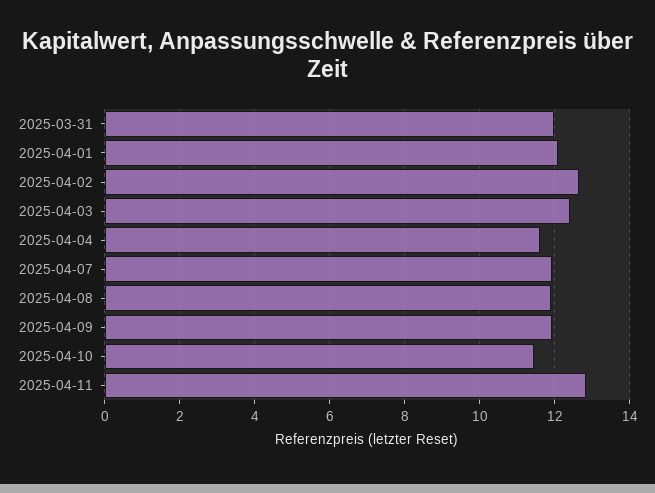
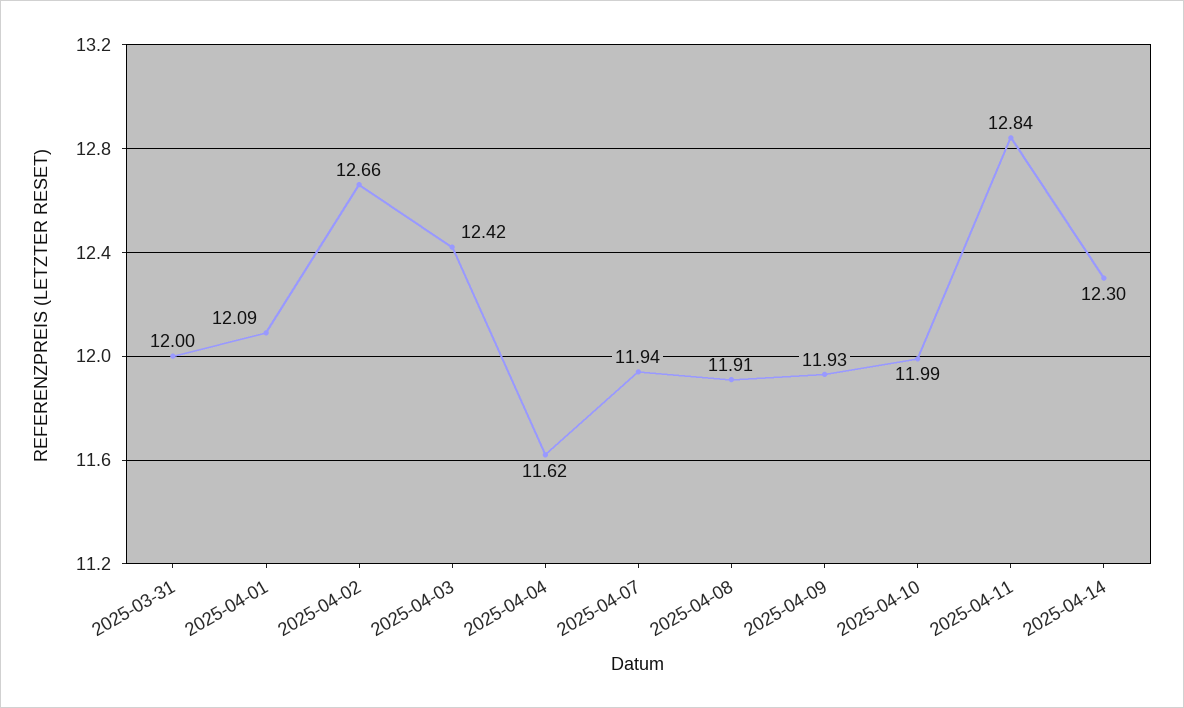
2025-04-10: 11.4 -> 11.99
2025-04-14: none -> 12.3

